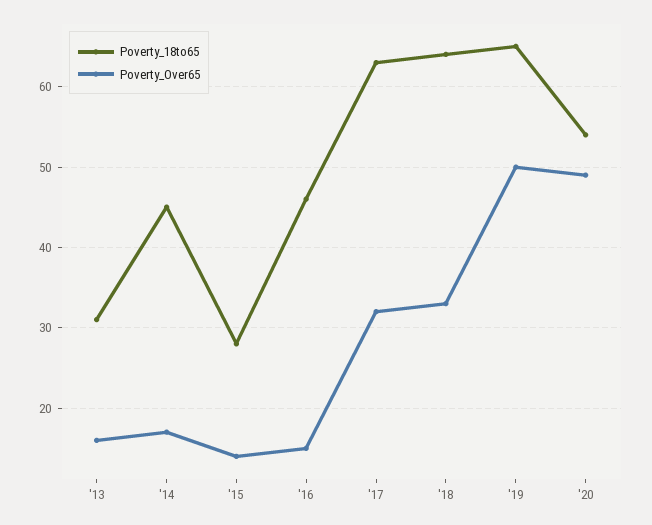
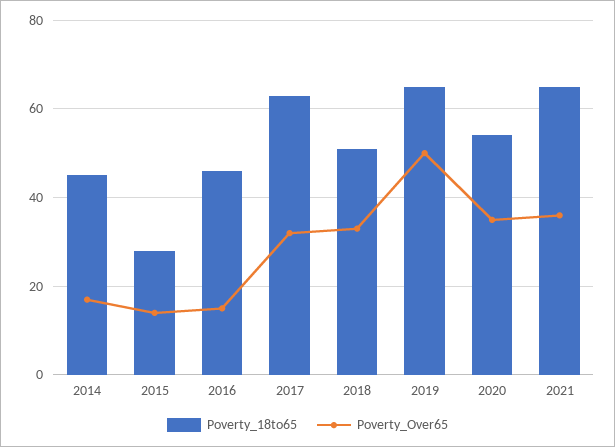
Poverty_18to65, '13: 31 -> none
Poverty_Over65, '13: 16 -> none
Poverty_18to65, '18: 64 -> 50
Poverty_Over65, '20: 49 -> 35
Poverty_18to65, 2021: none -> 65
Poverty_Over65, 2021: none -> 35

